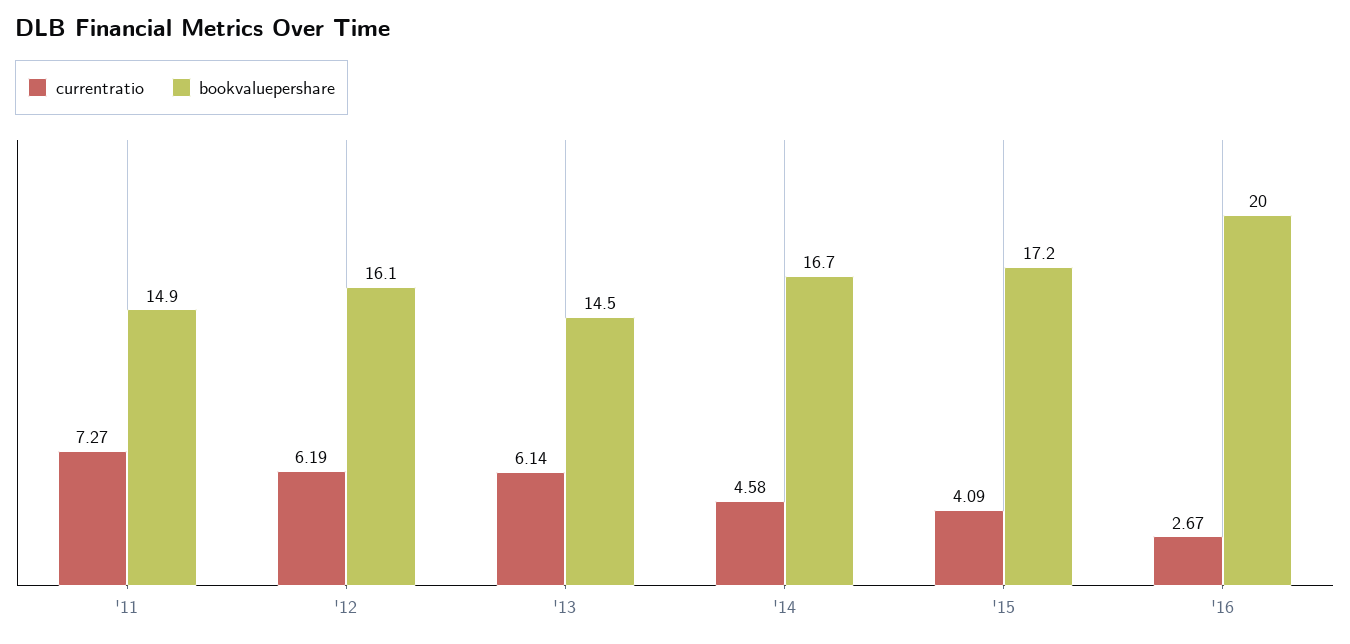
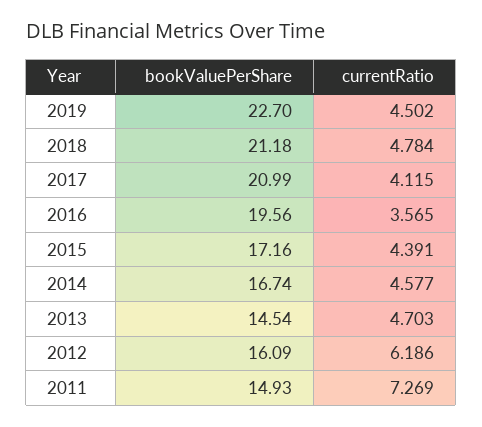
currentratio, '13: 6.14 -> 4.703
currentratio, '15: 4.09 -> 4.391
currentratio, '16: 2.67 -> 3.565
bookvaluepershare, '16: 20 -> 19.56
bookvaluepershare, 2019: none -> 22.7
currentratio, 2019: none -> 4.502
bookvaluepershare, 2018: none -> 21.18
currentratio, 2018: none -> 4.784
bookvaluepershare, 2017: none -> 20.99
currentratio, 2017: none -> 4.115

